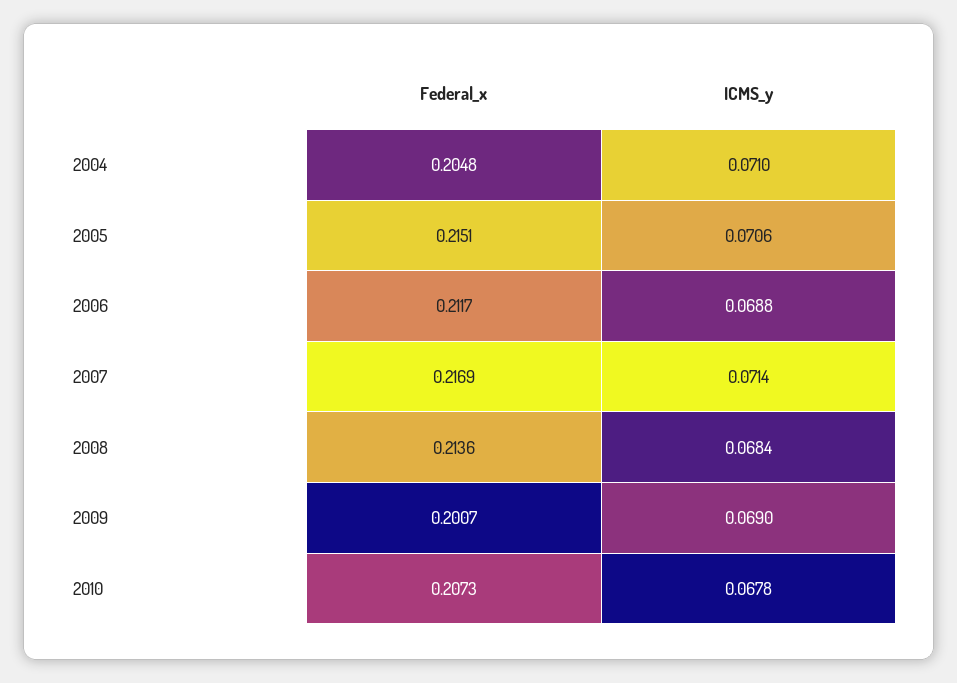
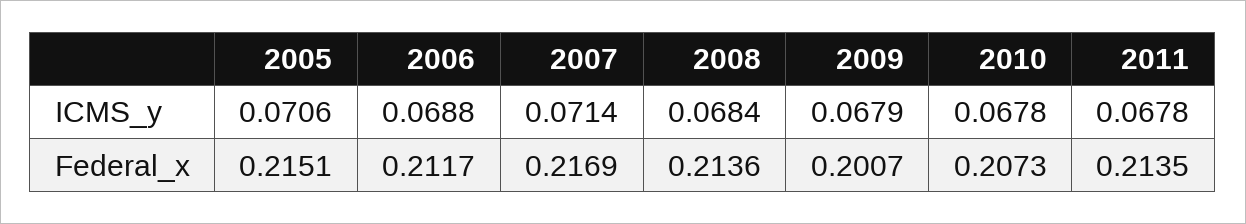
Federal_x, 2004: 0.2048 -> none
ICMS_y, 2004: 0.071 -> none
ICMS_y, 2009: 0.069 -> 0.0679
ICMS_y, 2011: none -> 0.0678
Federal_x, 2011: none -> 0.2135

